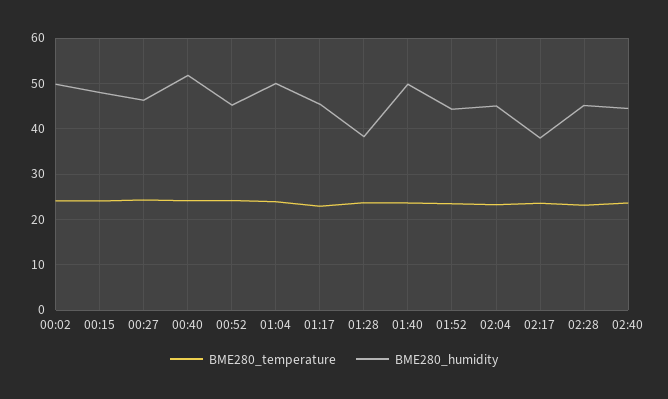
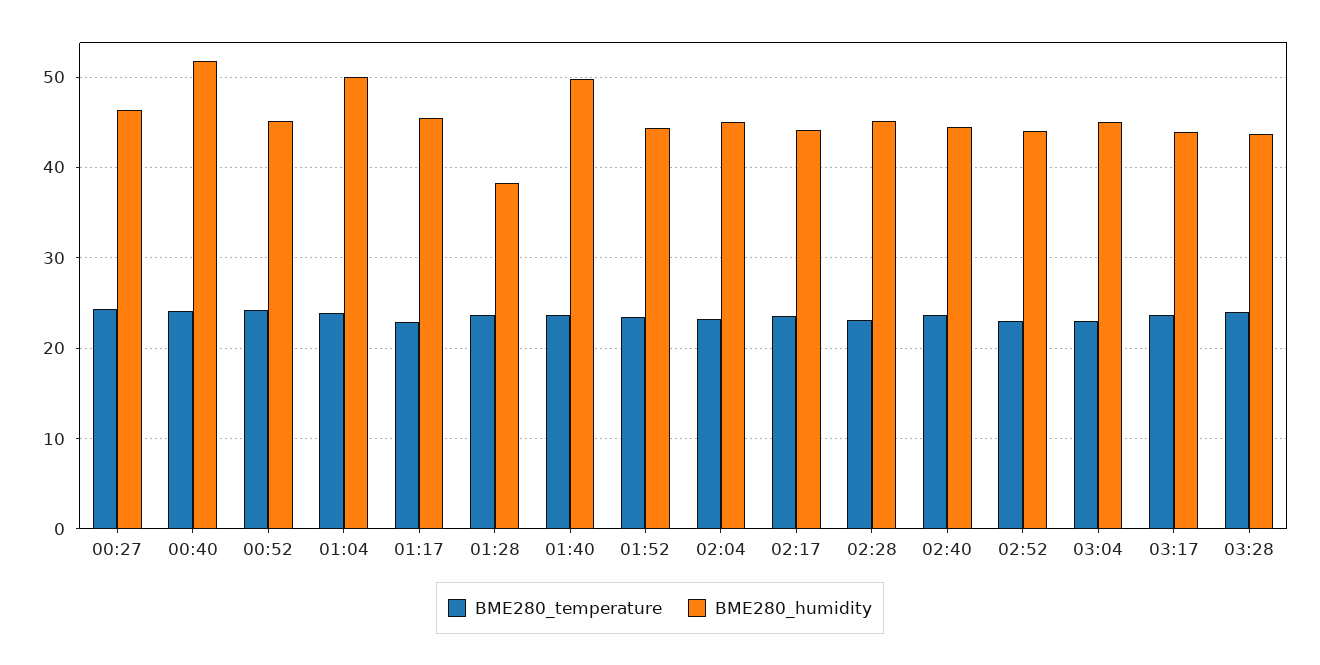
BME280_temperature, 00:02: 24 -> none
BME280_humidity, 00:02: 50 -> none
BME280_temperature, 00:15: 24 -> none
BME280_humidity, 00:15: 48 -> none
BME280_humidity, 02:17: 38 -> 44
BME280_temperature, 02:52: none -> 23
BME280_humidity, 02:52: none -> 44
BME280_temperature, 03:04: none -> 23
BME280_humidity, 03:04: none -> 45
BME280_temperature, 03:17: none -> 24
BME280_humidity, 03:17: none -> 44
BME280_temperature, 03:28: none -> 24
BME280_humidity, 03:28: none -> 44

